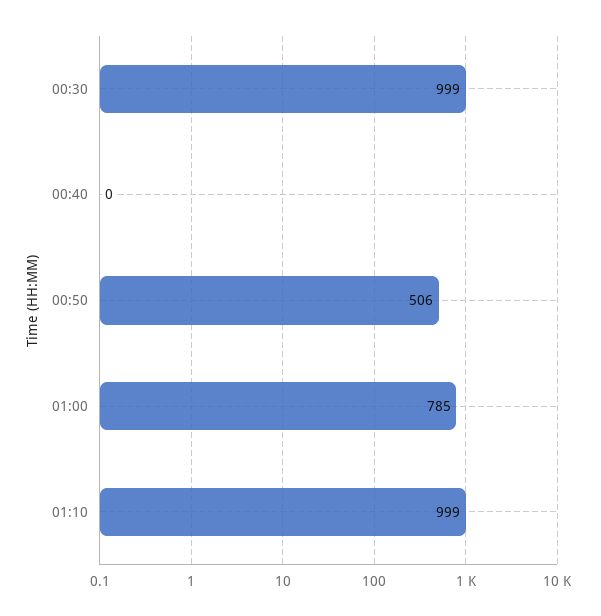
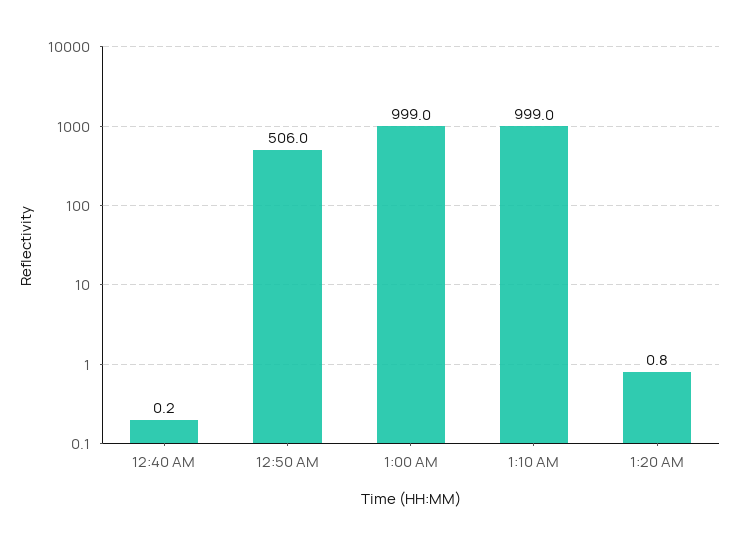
00:30: 999 -> none
01:00: 785 -> 999
1:20 AM: none -> 0.8

